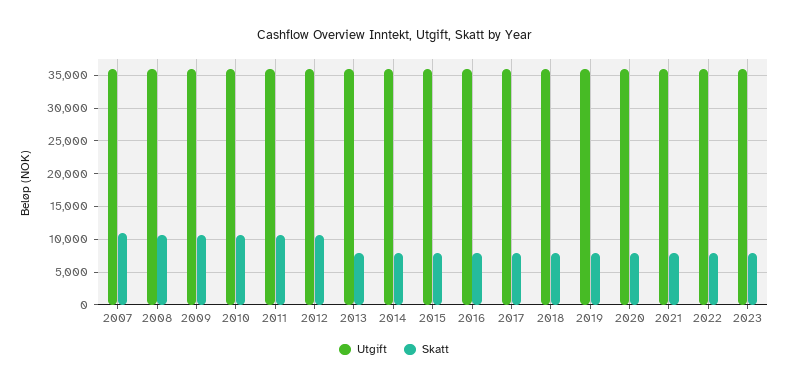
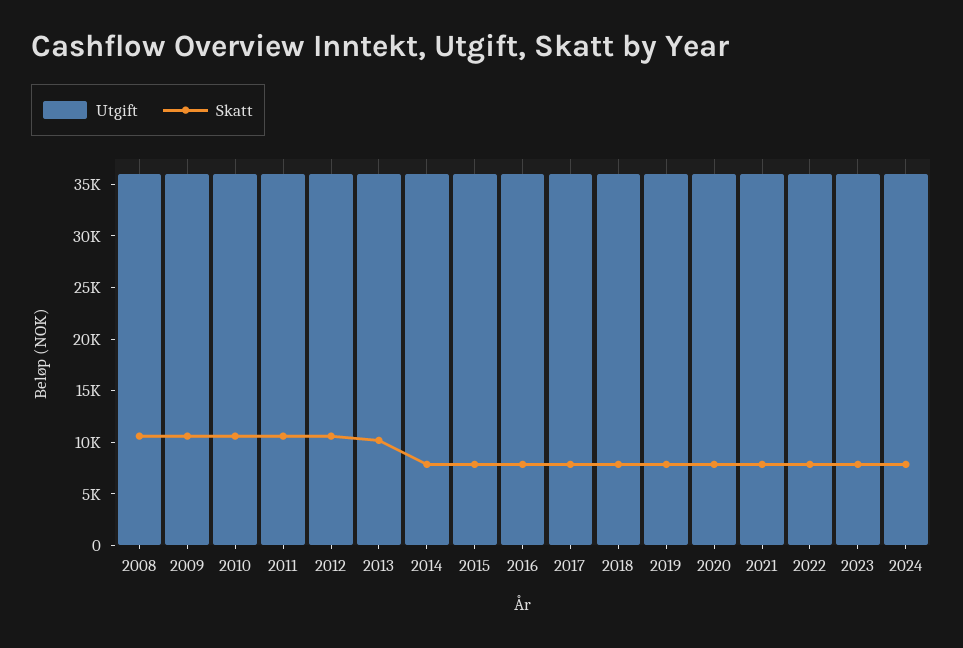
Utgift, 2007: 36000 -> none
Skatt, 2007: 11000 -> none
Skatt, 2013: 8000 -> 10000
Utgift, 2024: none -> 36000
Skatt, 2024: none -> 8000

